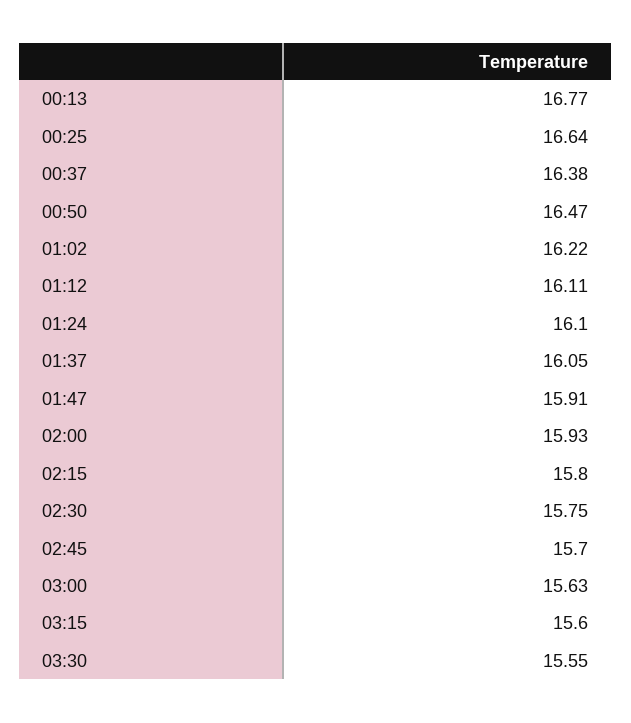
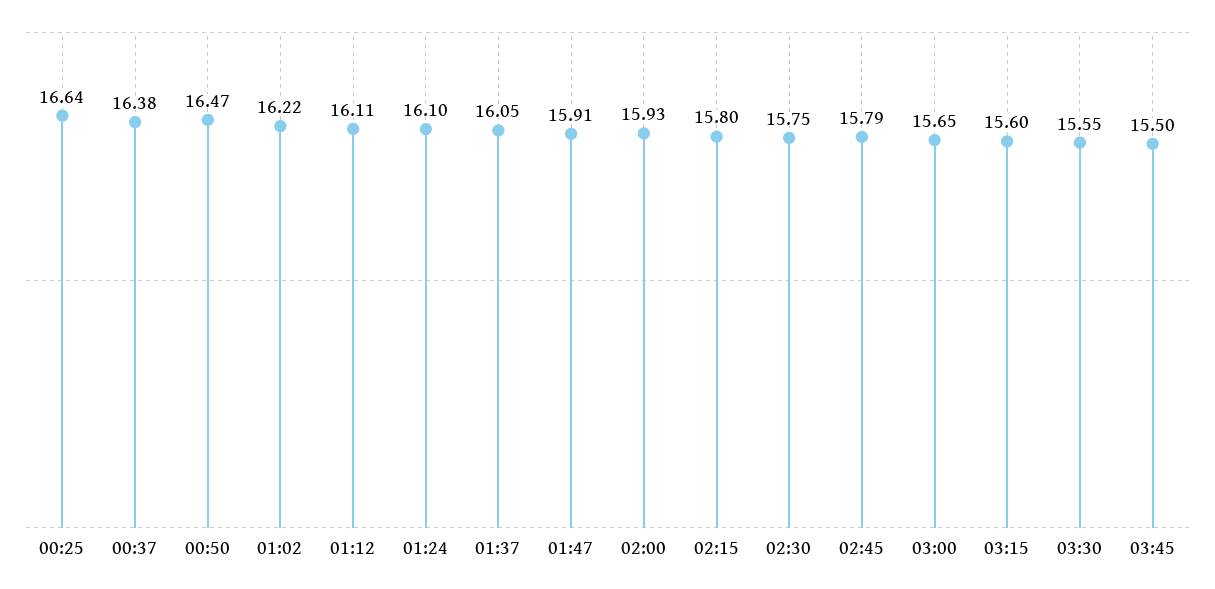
00:13: 16.77 -> none
02:45: 15.7 -> 15.79
03:00: 15.63 -> 15.65
03:45: none -> 15.5

